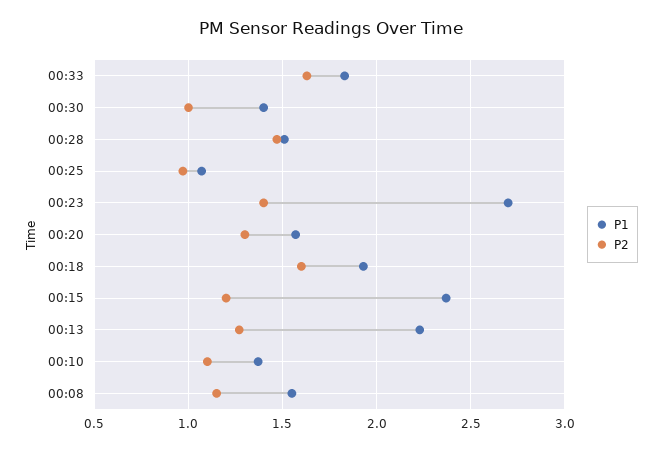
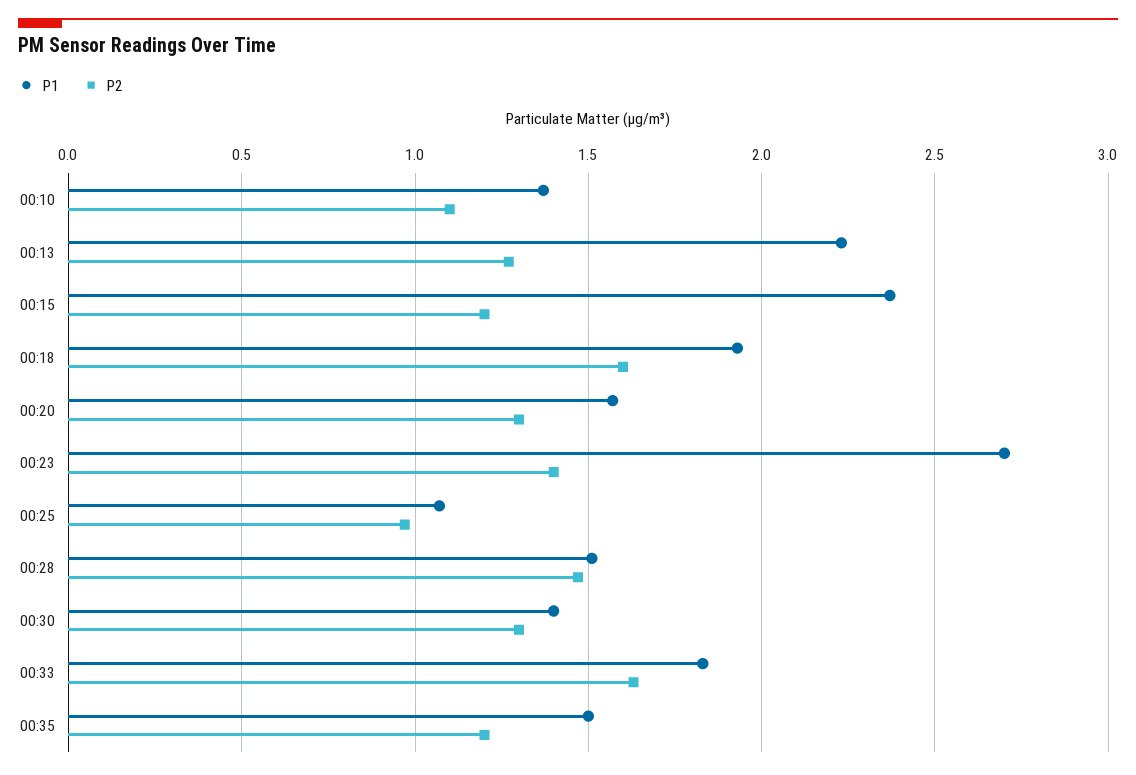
P2, 00:30: 1 -> 1.3
P1, 00:08: 1.55 -> none
P2, 00:08: 1.15 -> none
P1, 00:35: none -> 1.5
P2, 00:35: none -> 1.2

